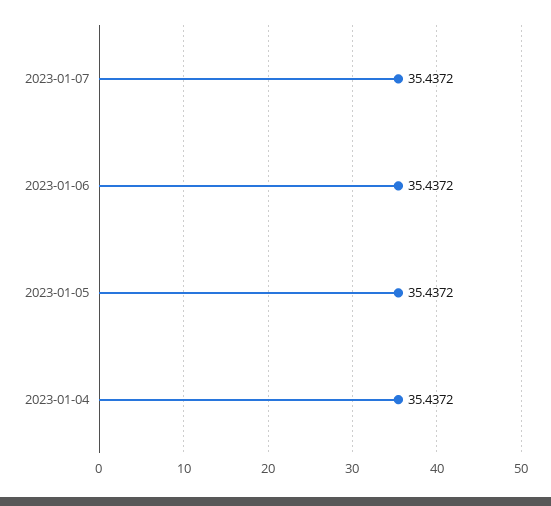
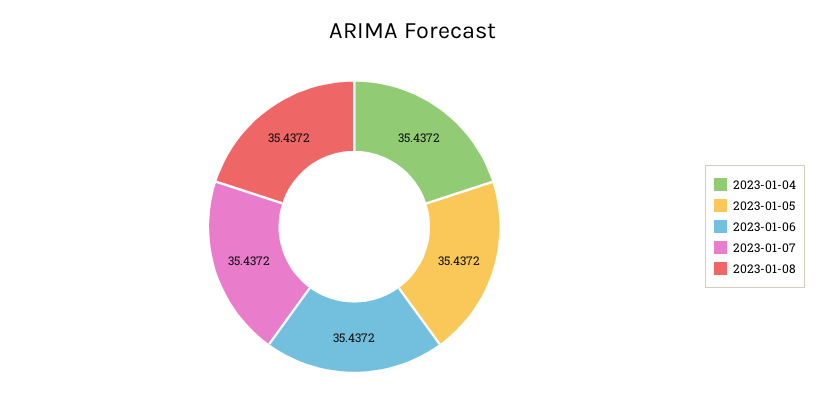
2023-01-08: none -> 35.4372

